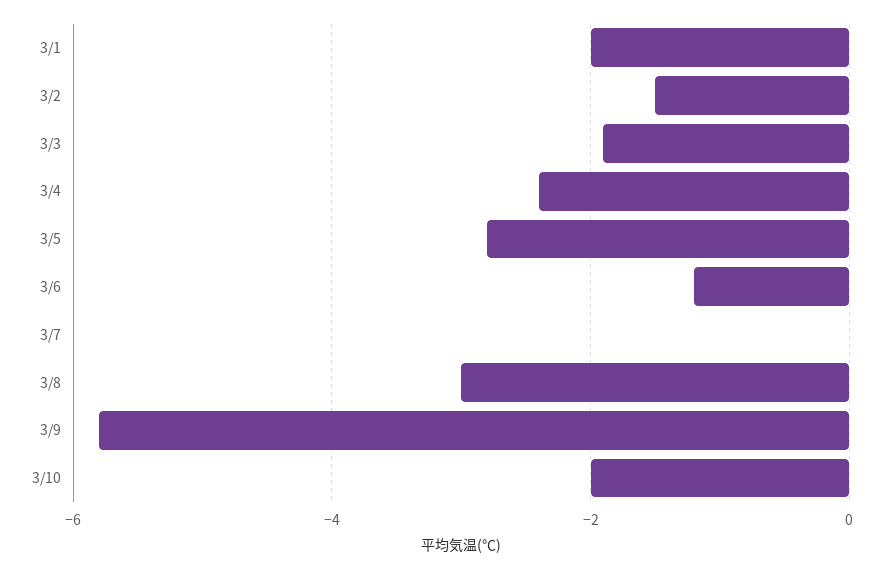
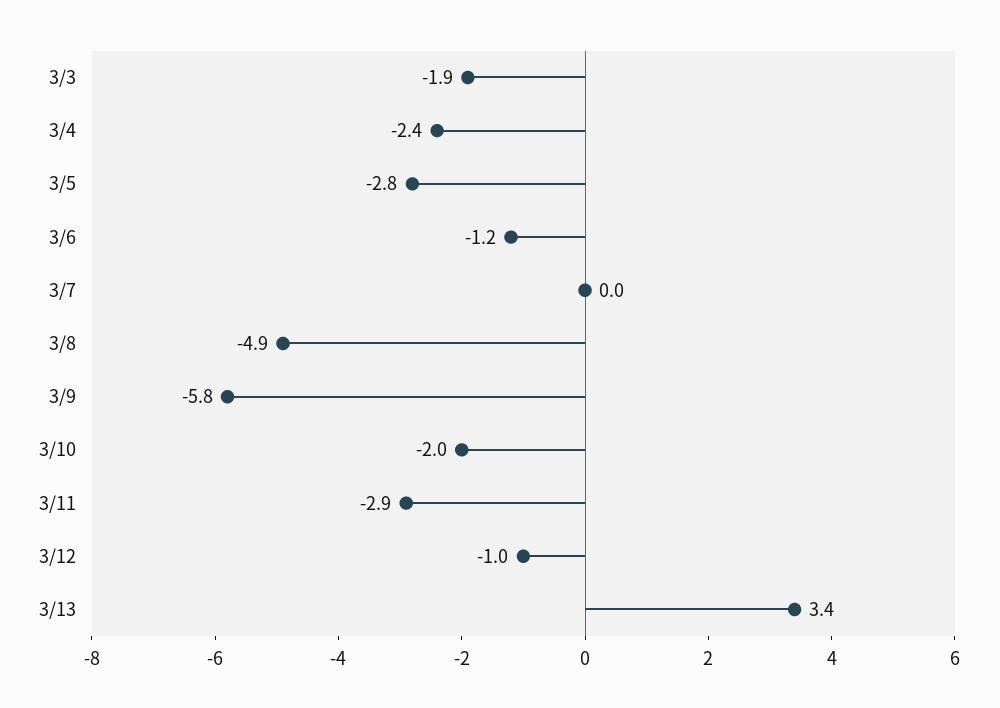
3/1: -2 -> none
3/2: -1.5 -> none
3/8: -3 -> -4.9
3/11: none -> -2.9
3/12: none -> -1
3/13: none -> 3.4

